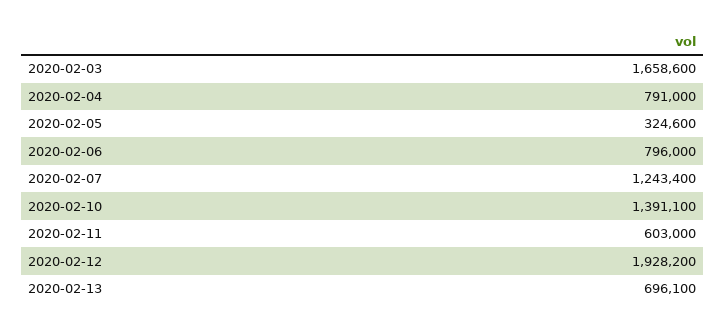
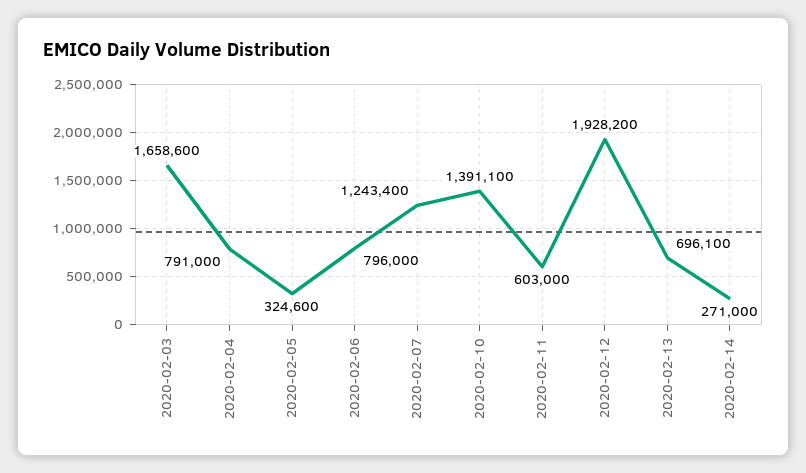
2020-02-14: none -> 271000

